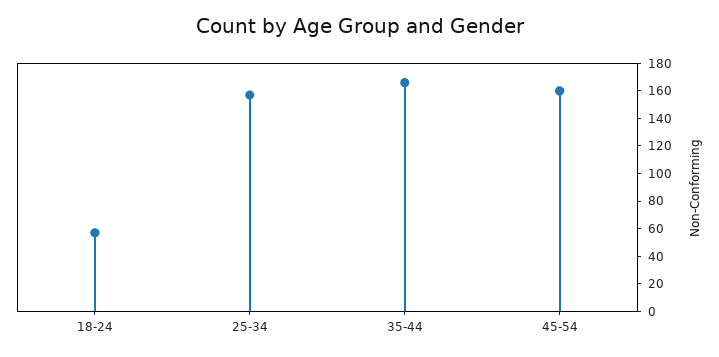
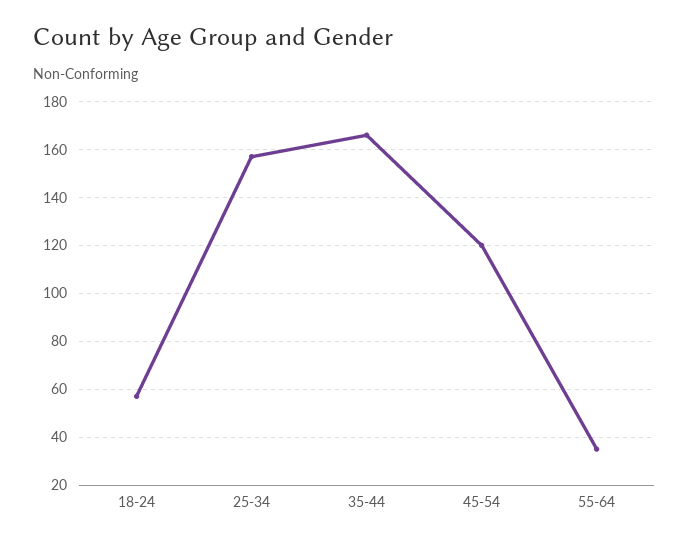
45-54: 160 -> 120
55-64: none -> 35

